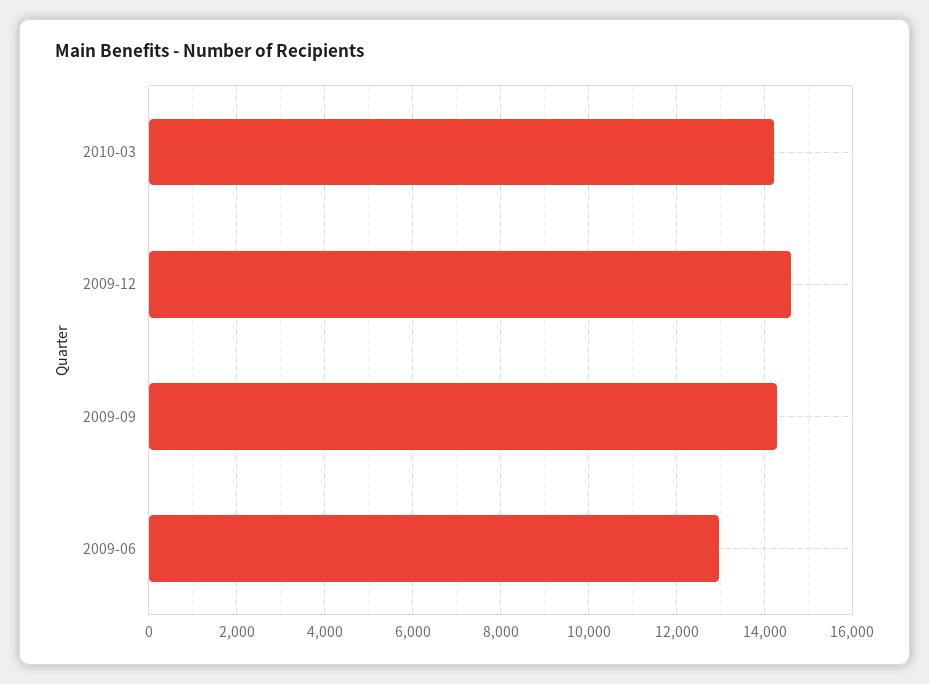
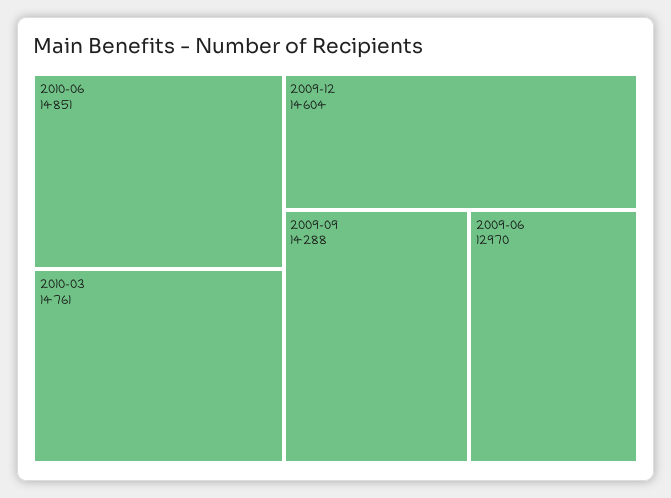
2010-03: 14200 -> 14761
2010-06: none -> 14851

